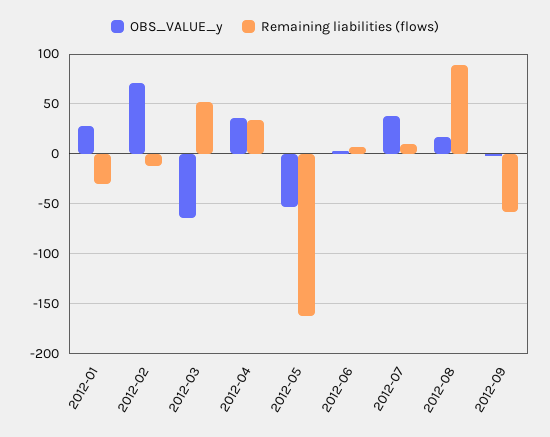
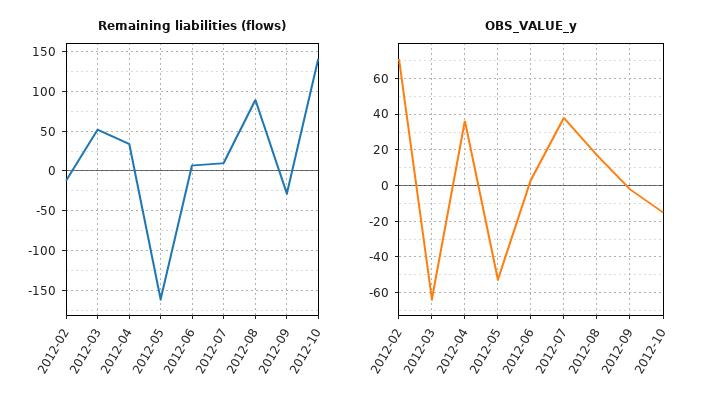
OBS_VALUE_y, 2012-01: 30 -> none
Remaining liabilities (flows), 2012-01: -30 -> none
Remaining liabilities (flows), 2012-09: -60 -> -30
Remaining liabilities (flows), 2012-10: none -> 140
OBS_VALUE_y, 2012-10: none -> -15

